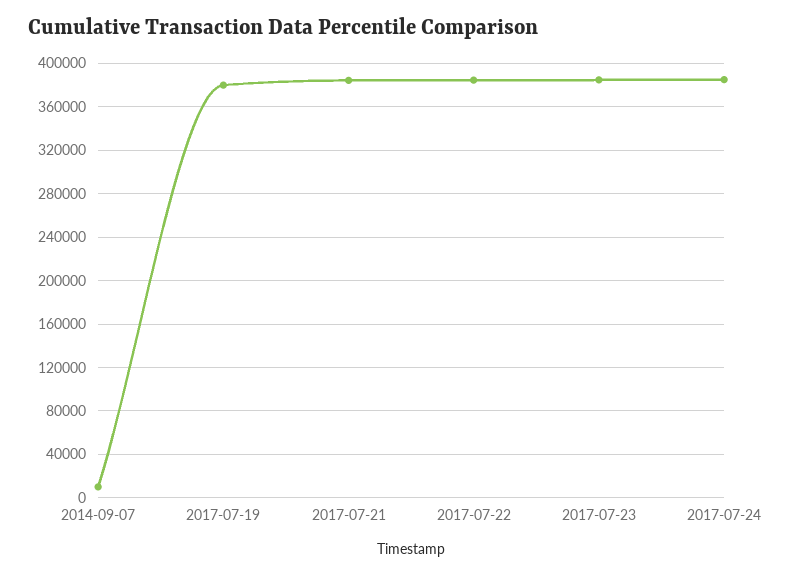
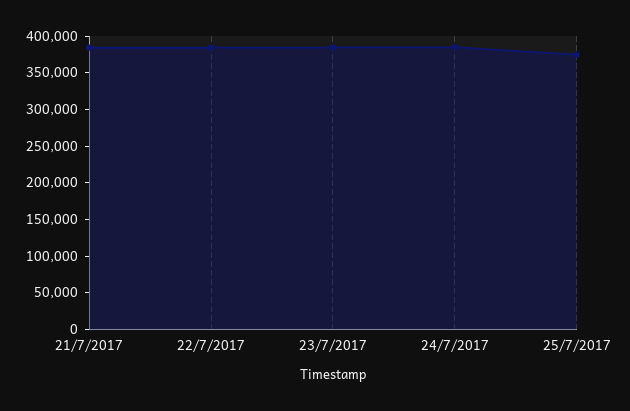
2014-09-07: 10000 -> none
2017-07-19: 380000 -> none
25/7/2017: none -> 375000

